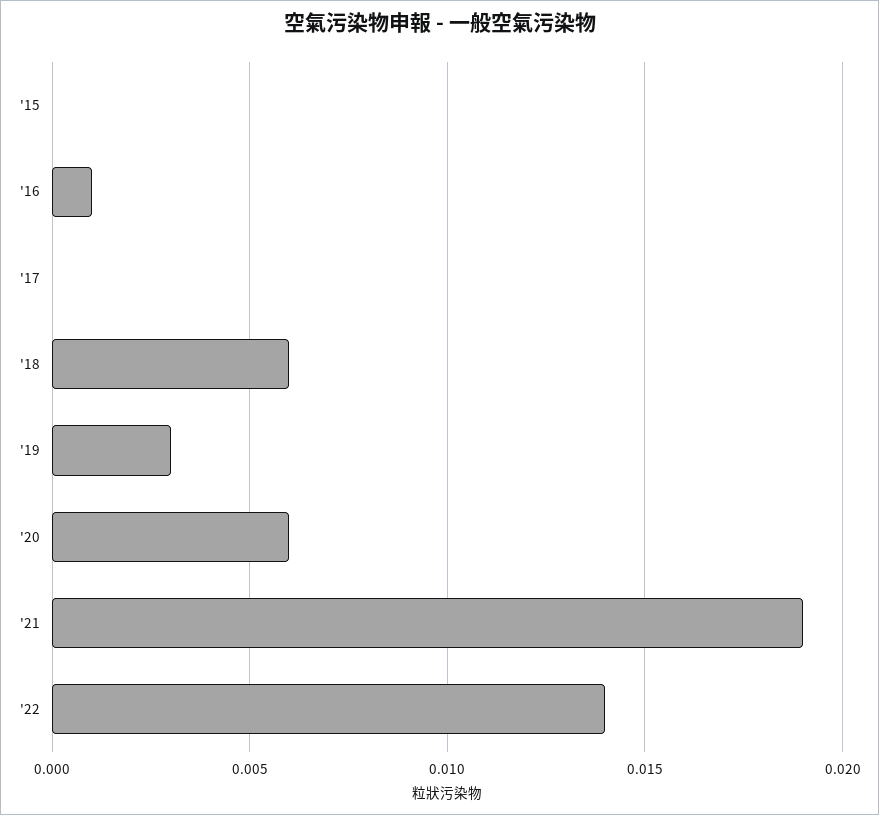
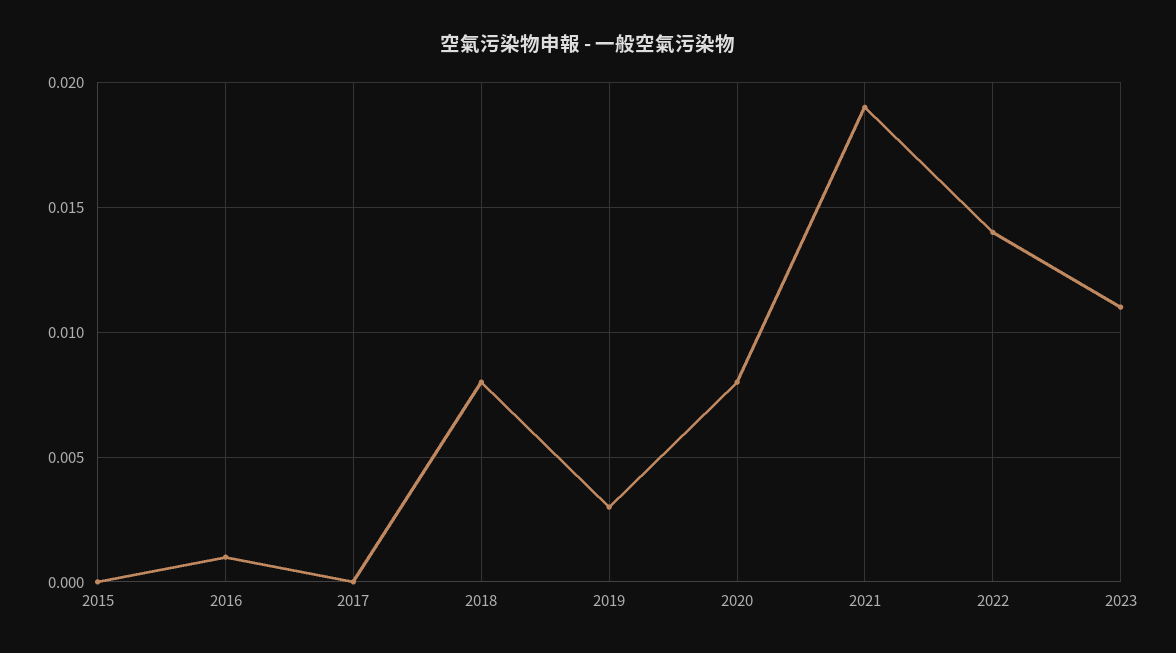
'18: 0.006 -> 0.008
'20: 0.006 -> 0.008
2023: none -> 0.011

